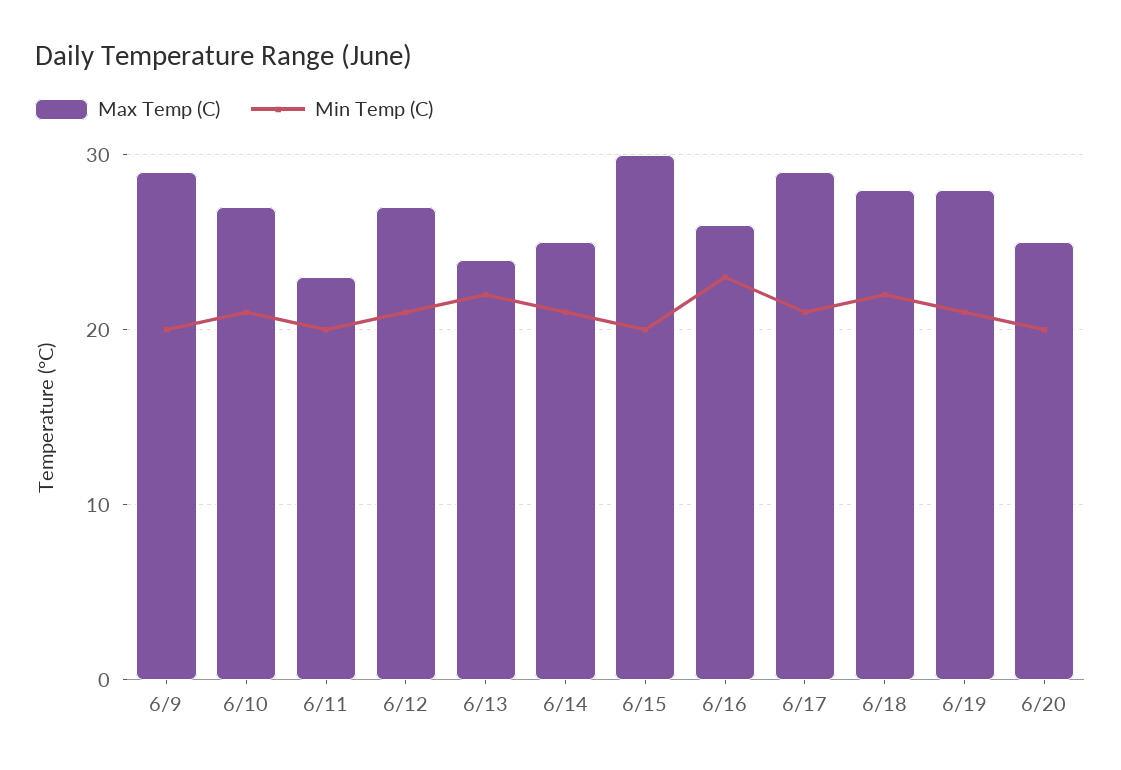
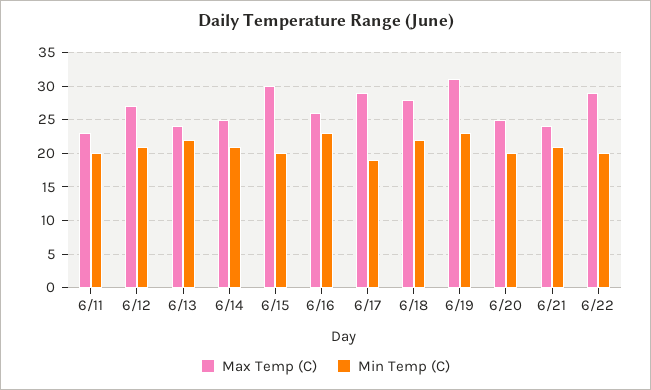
Max Temp (C), 6/9: 29 -> none
Min Temp (C), 6/9: 20 -> none
Max Temp (C), 6/10: 27 -> none
Min Temp (C), 6/10: 21 -> none
Min Temp (C), 6/17: 21 -> 19
Max Temp (C), 6/19: 28 -> 31
Min Temp (C), 6/19: 21 -> 23
Max Temp (C), 6/21: none -> 24
Min Temp (C), 6/21: none -> 21
Max Temp (C), 6/22: none -> 29
Min Temp (C), 6/22: none -> 20

